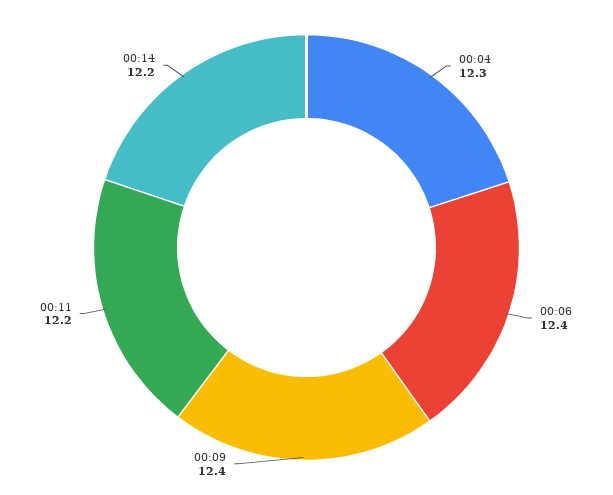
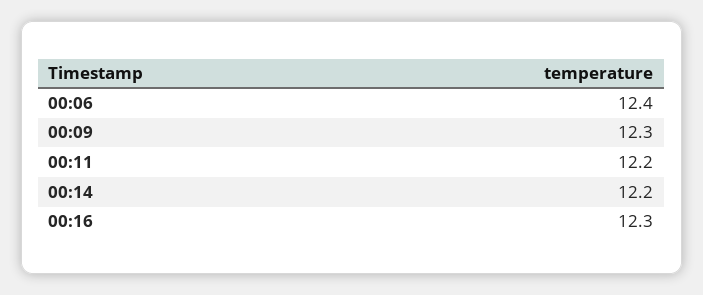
00:04: 12.3 -> none
00:09: 12.4 -> 12.3
00:16: none -> 12.3

